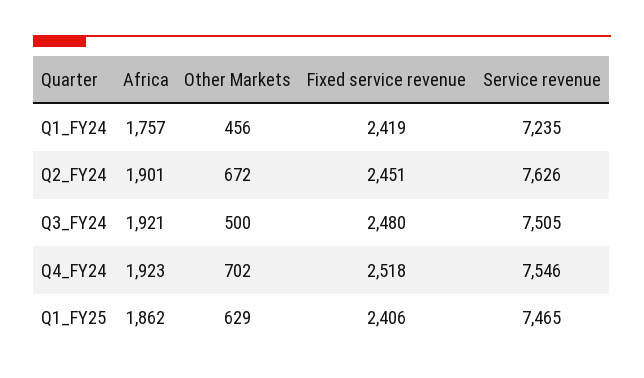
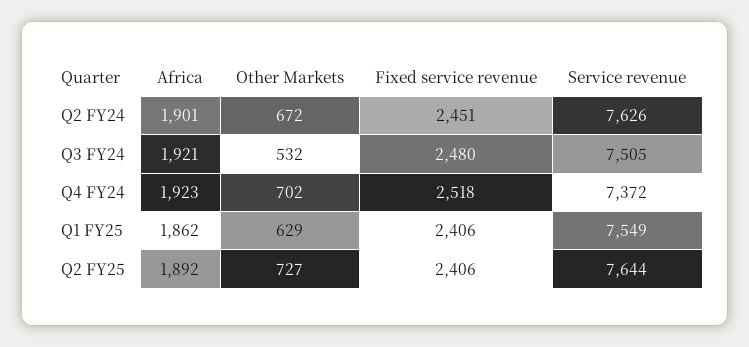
Africa, Q1_FY24: 1757 -> none
Other Markets, Q1_FY24: 456 -> none
Fixed service revenue, Q1_FY24: 2419 -> none
Service revenue, Q1_FY24: 7235 -> none
Other Markets, Q3_FY24: 500 -> 532
Service revenue, Q4_FY24: 7546 -> 7372
Service revenue, Q1_FY25: 7465 -> 7549
Africa, Q2 FY25: none -> 1892
Other Markets, Q2 FY25: none -> 727
Fixed service revenue, Q2 FY25: none -> 2406
Service revenue, Q2 FY25: none -> 7644

